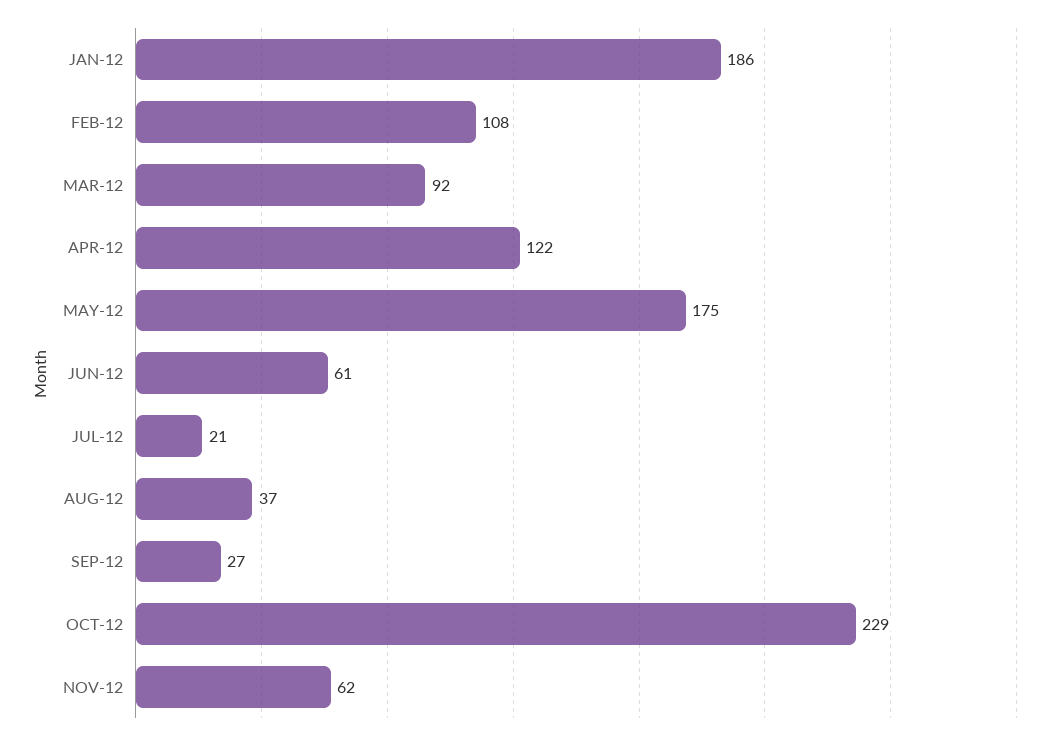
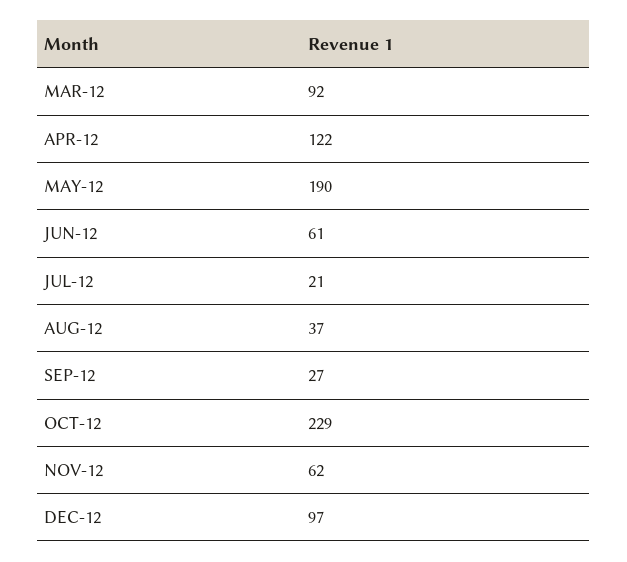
JAN-12: 186 -> none
FEB-12: 108 -> none
MAY-12: 175 -> 190
DEC-12: none -> 97

